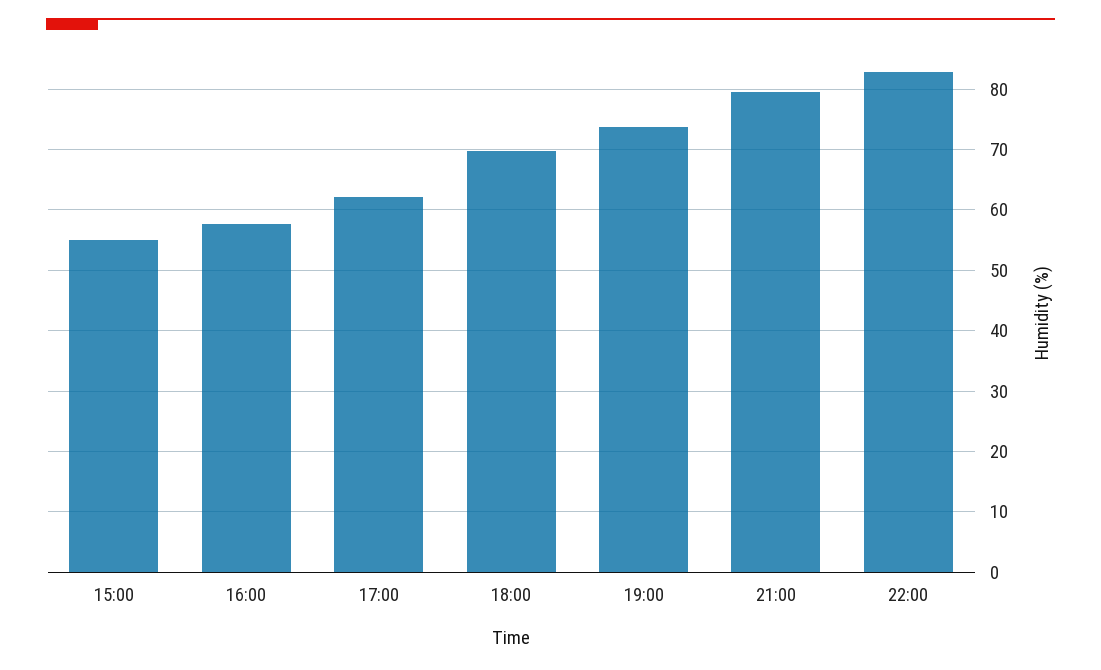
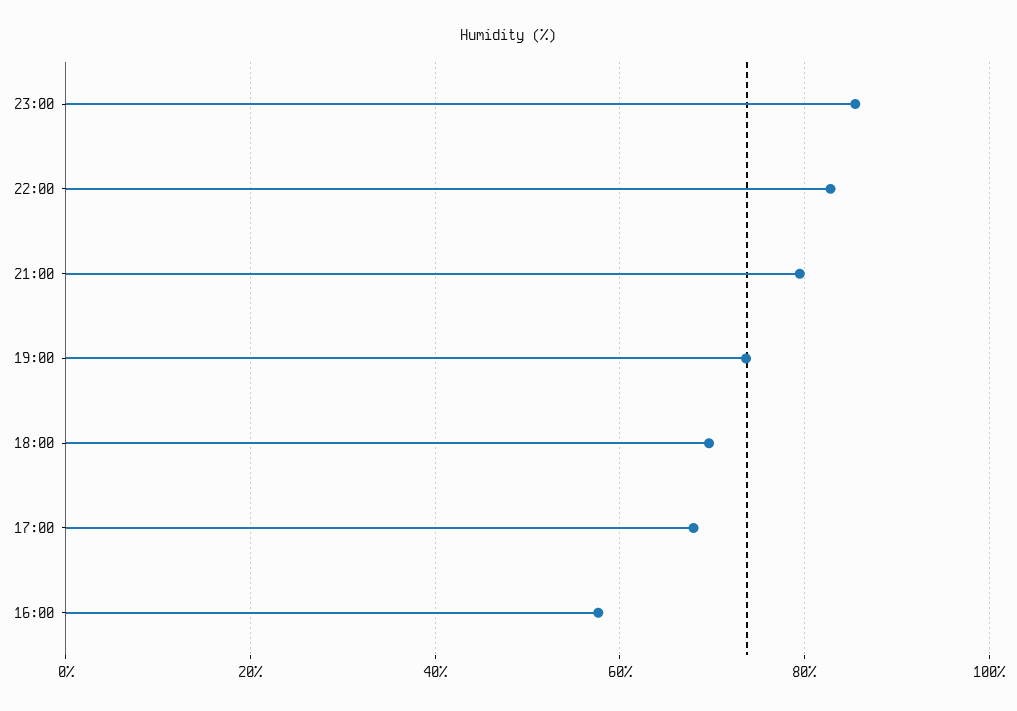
15:00: 55 -> none
17:00: 62 -> 68
23:00: none -> 86

